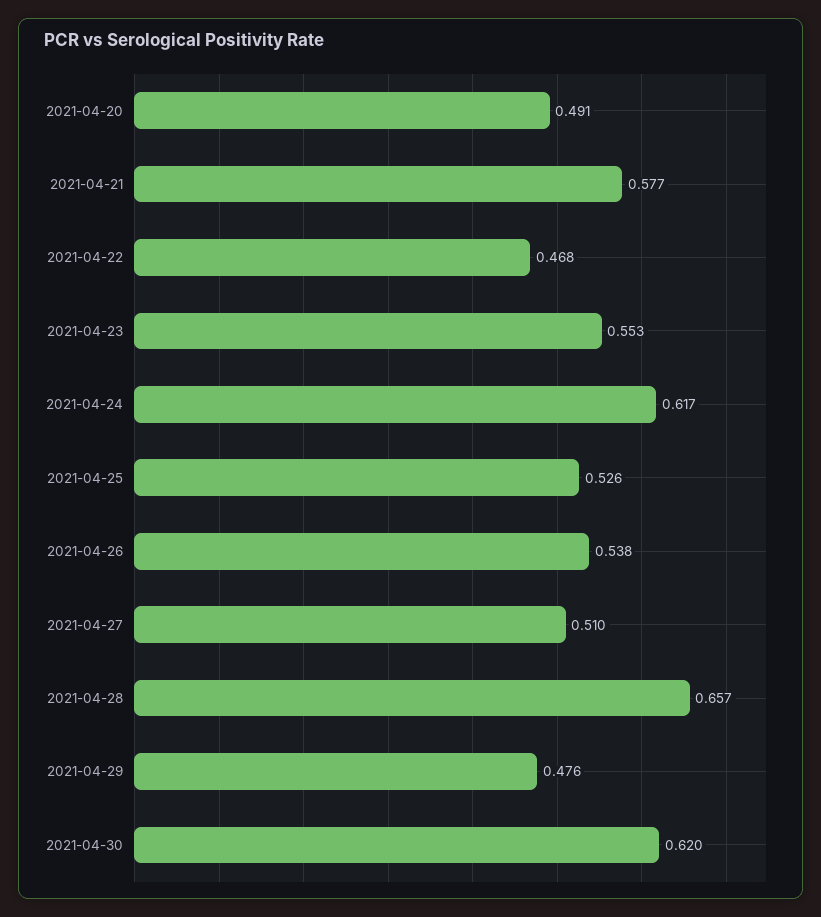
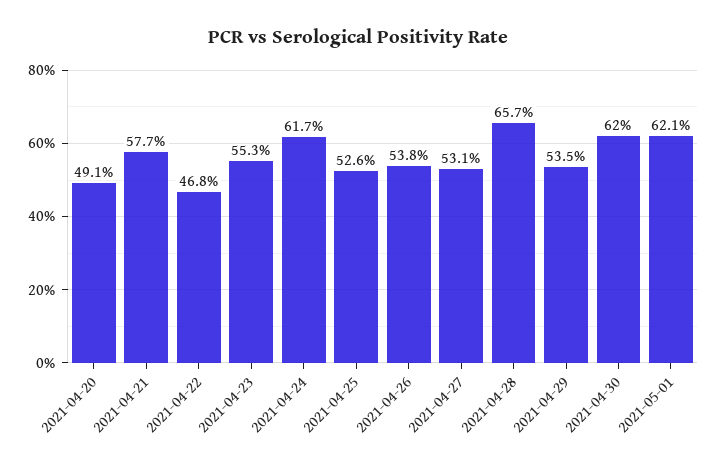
2021-04-27: 0.51 -> 0.531
2021-04-29: 0.476 -> 0.535
2021-05-01: none -> 0.621

